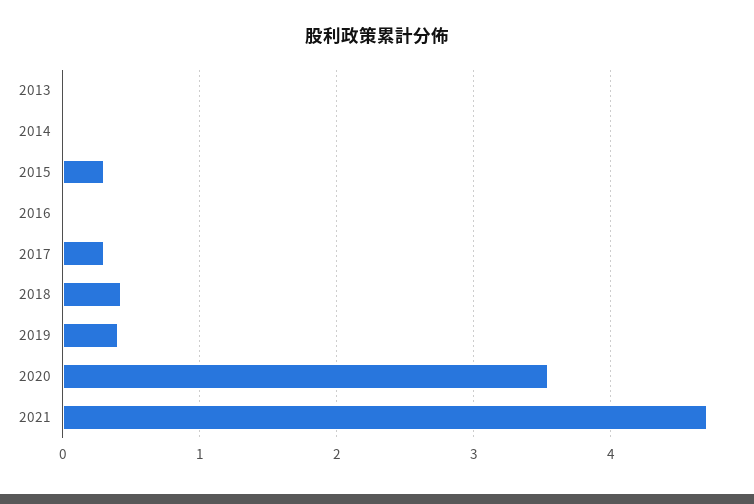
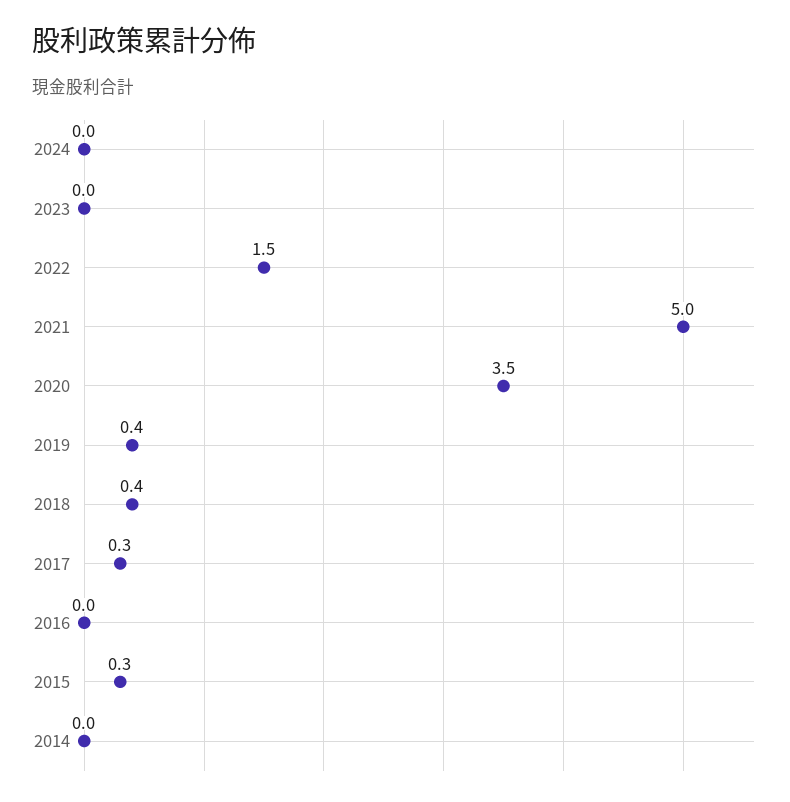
2013: 0 -> none
2021: 4.7 -> 5
2024: none -> 0
2023: none -> 0
2022: none -> 1.5

